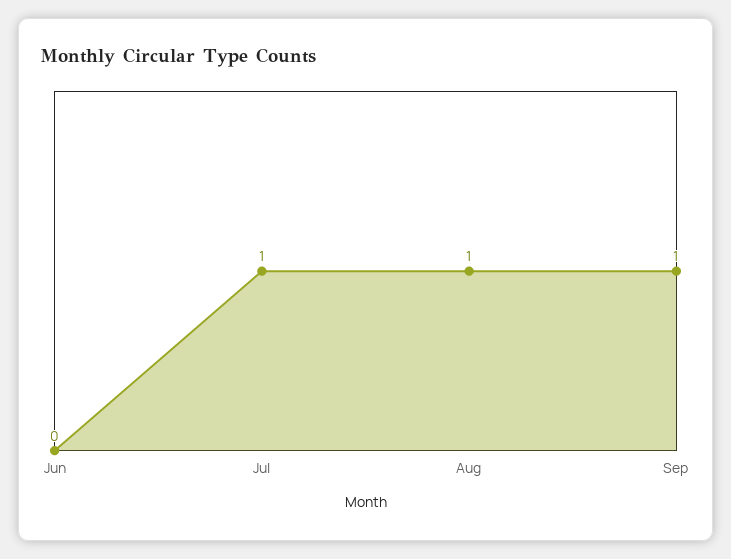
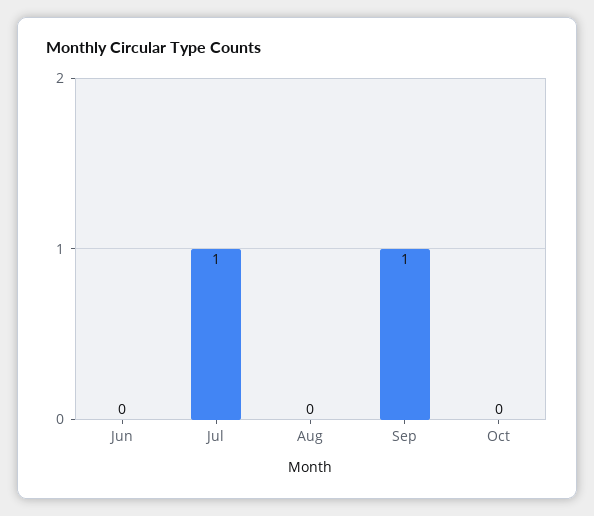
Aug: 1 -> 0
Oct: none -> 0

